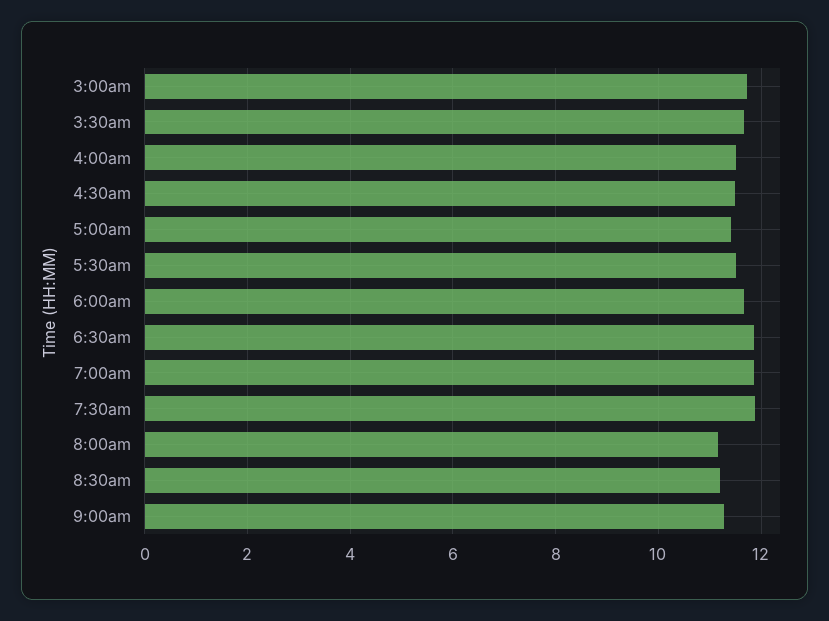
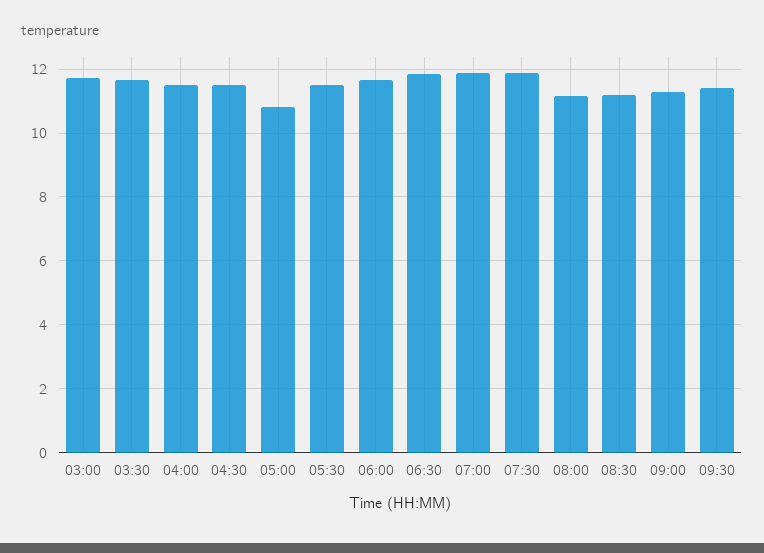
5:00am: 11.4 -> 10.8
09:30: none -> 11.4

